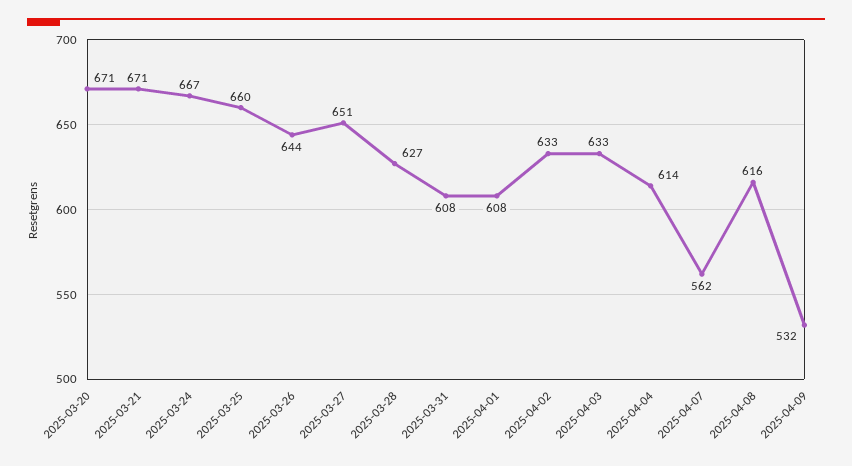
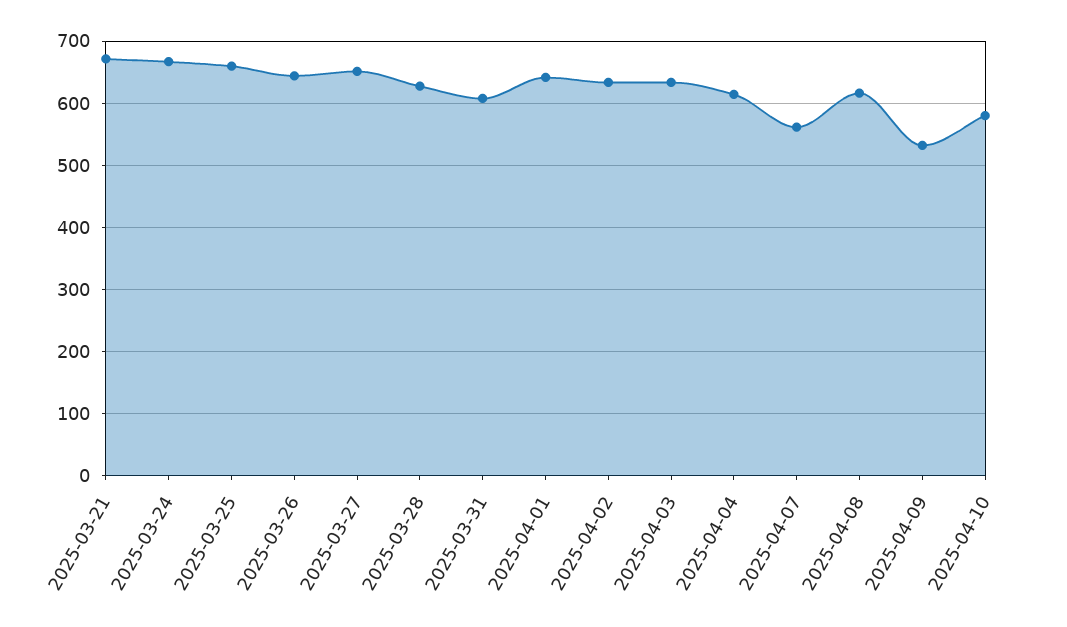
2025-03-20: 671 -> none
2025-04-01: 608 -> 640
2025-04-10: none -> 580

